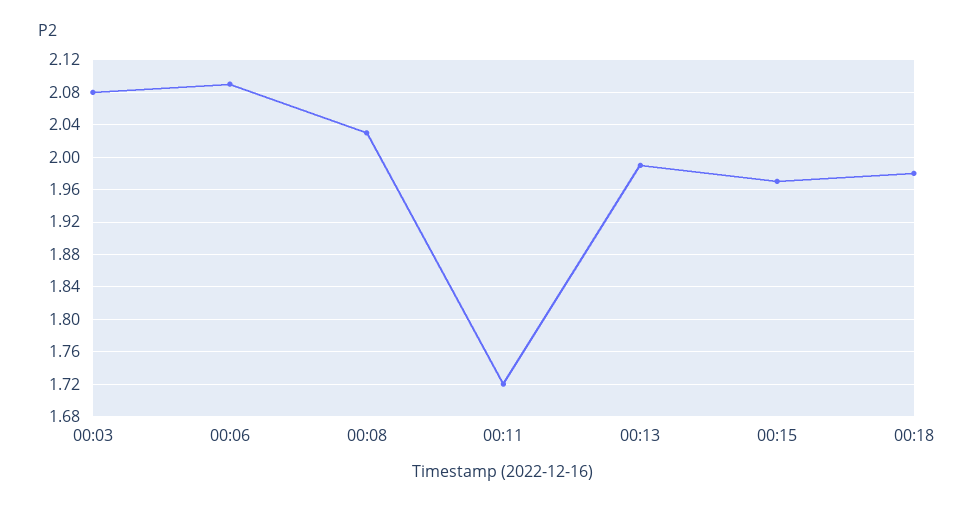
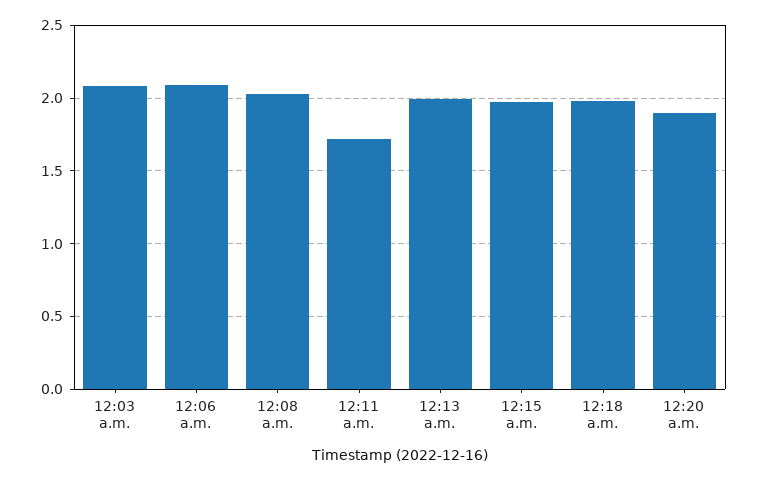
12:20 a.m.: none -> 1.9

